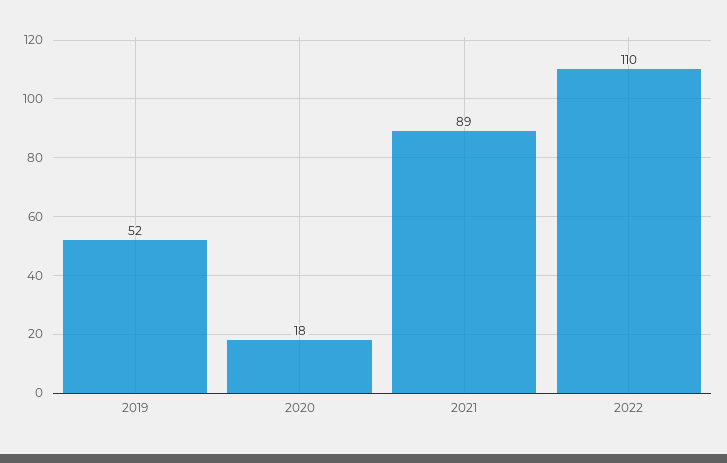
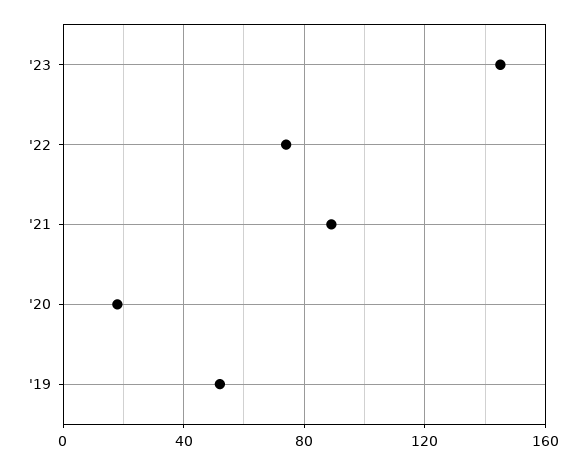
2022: 110 -> 75
'23: none -> 145

